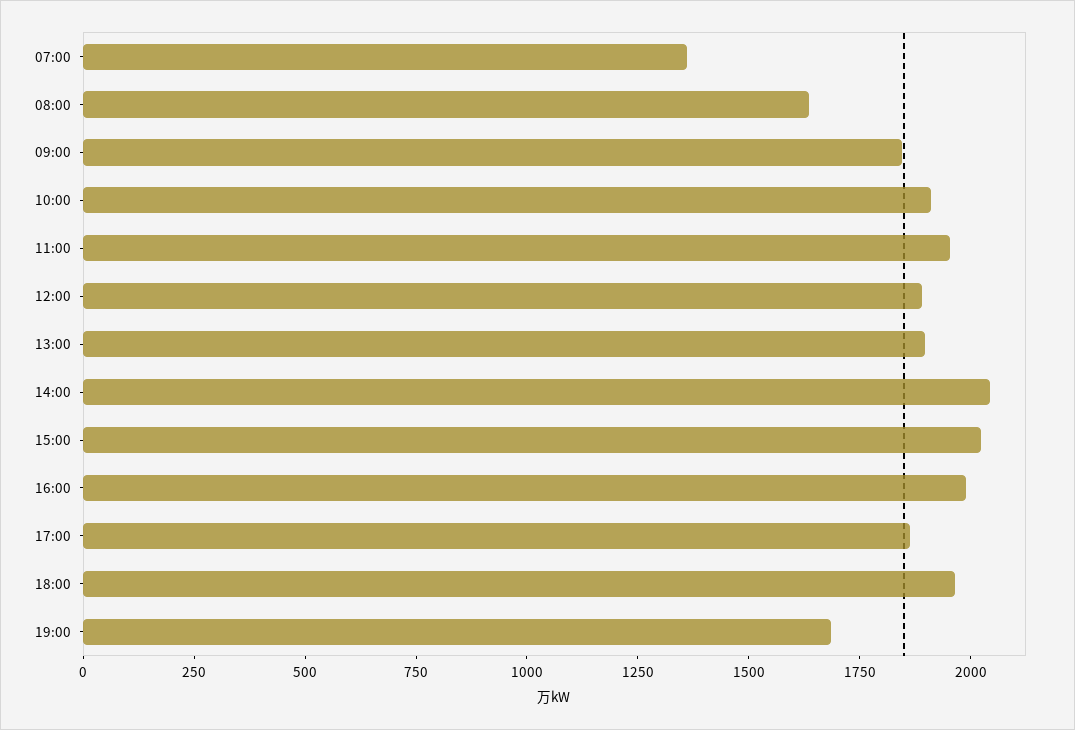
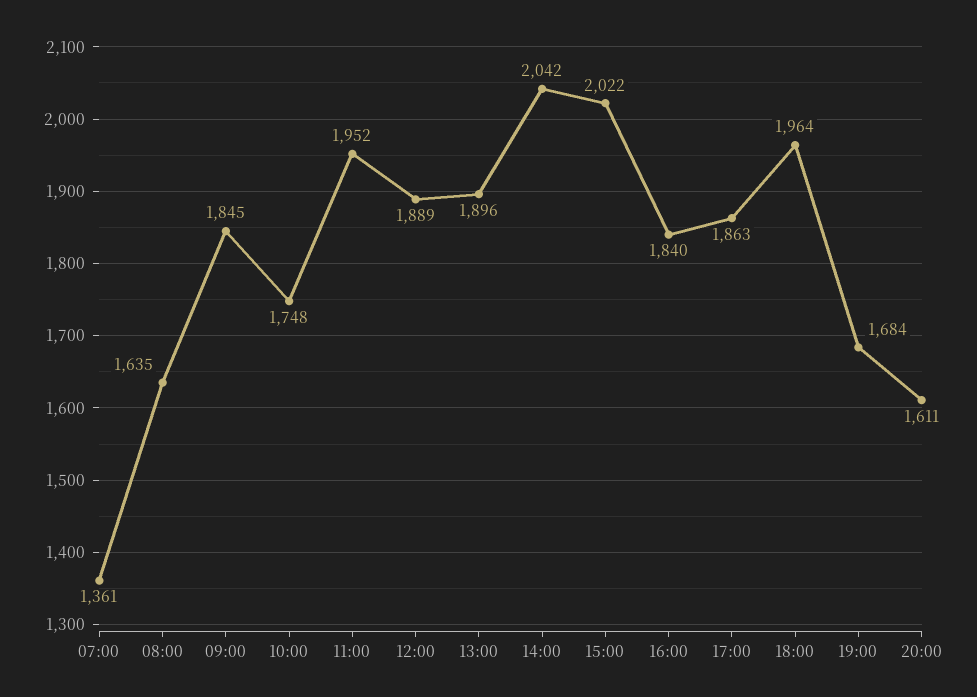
10:00: 1900 -> 1748
16:00: 2000 -> 1840
20:00: none -> 1611

